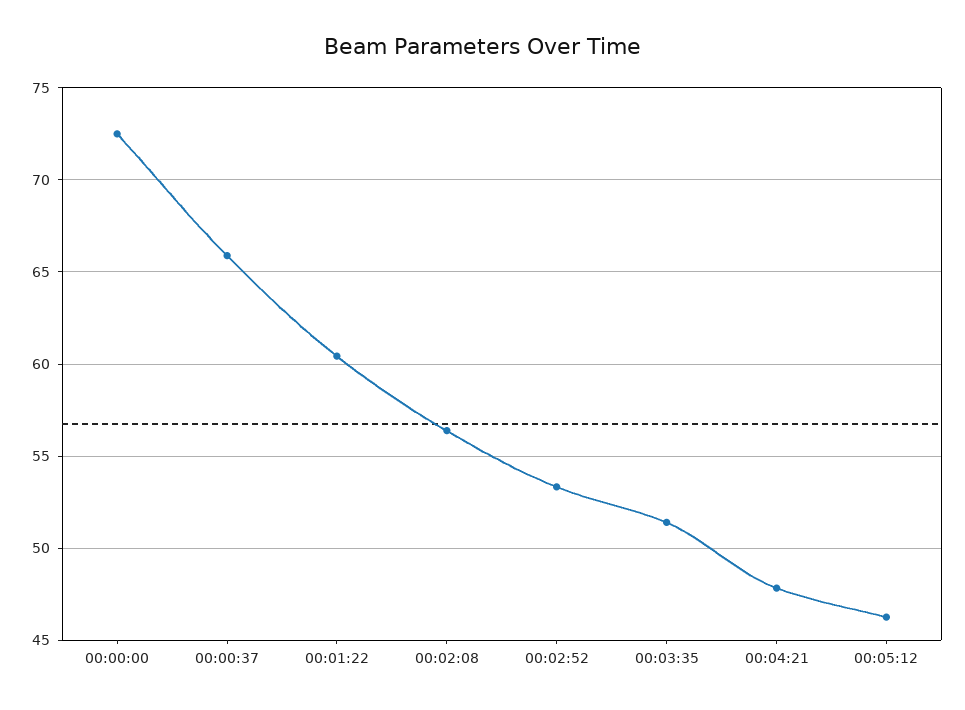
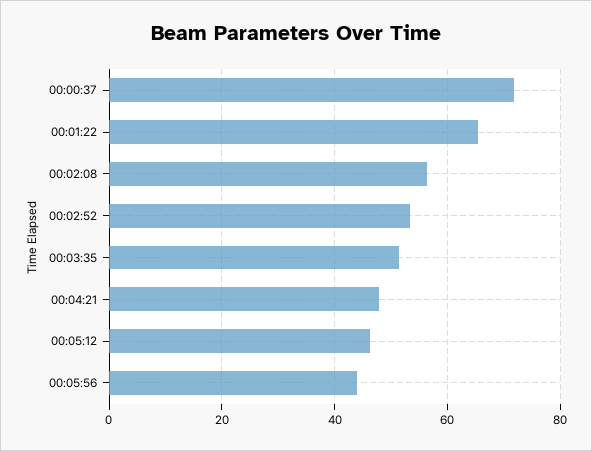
00:00:00: 72.5 -> none
00:00:37: 66 -> 72
00:01:22: 60.5 -> 66
00:05:56: none -> 44

